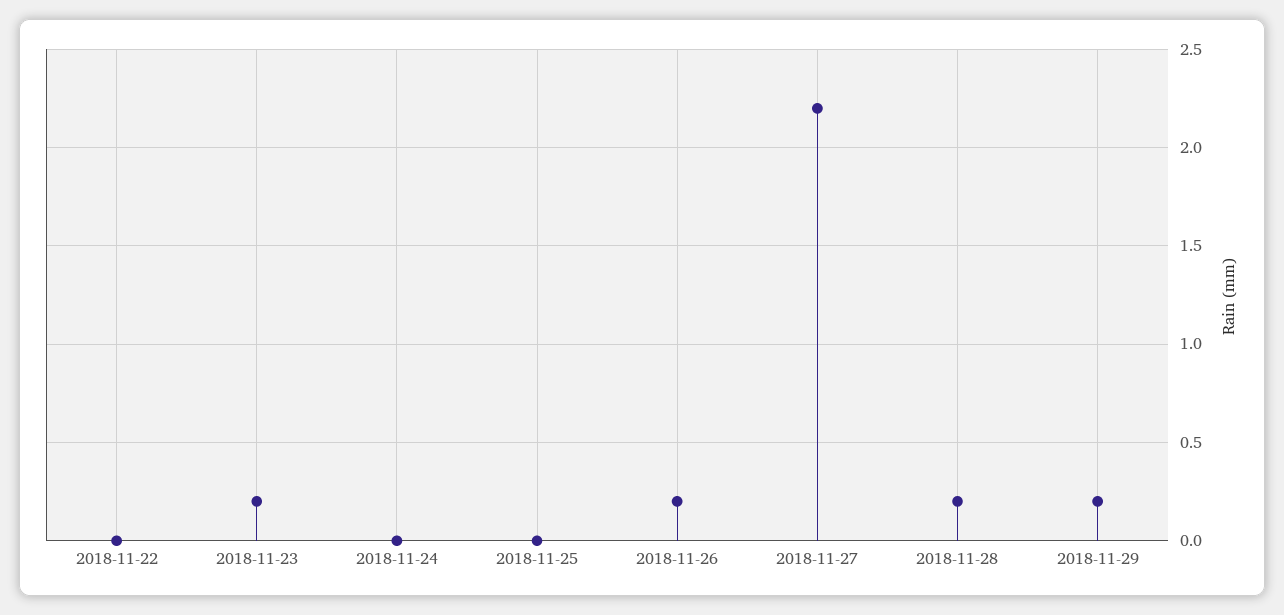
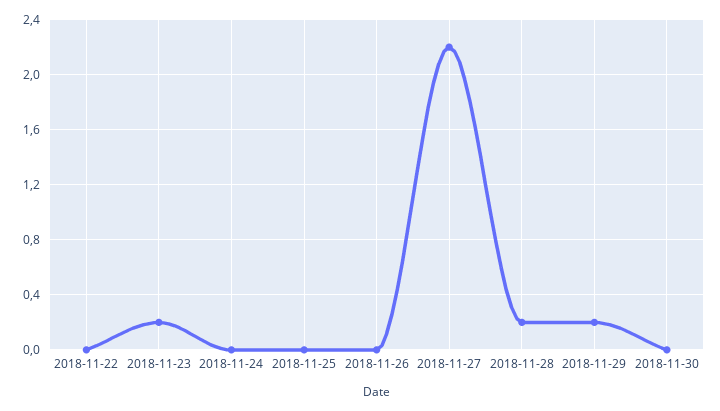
2018-11-26: 0.2 -> 0
2018-11-30: none -> 0

